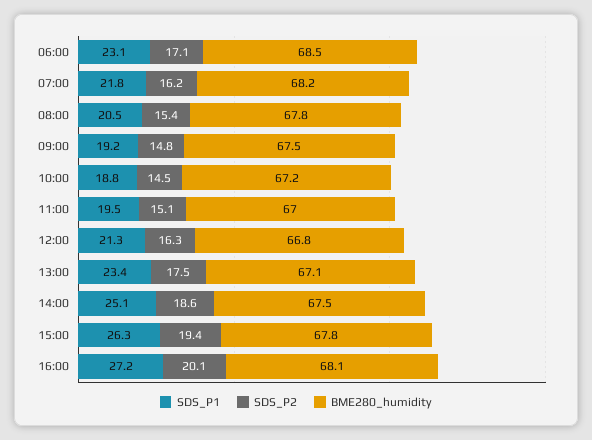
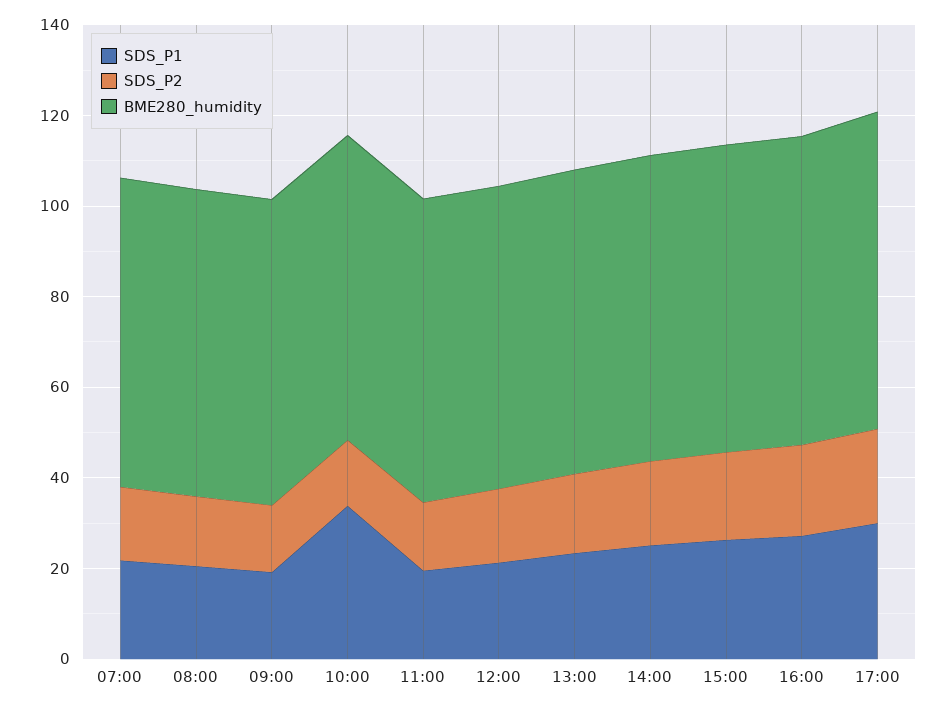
SDS_P1, 06:00: 23.1 -> none
SDS_P2, 06:00: 17.1 -> none
BME280_humidity, 06:00: 68.5 -> none
SDS_P1, 10:00: 18.8 -> 35
SDS_P1, 17:00: none -> 30
SDS_P2, 17:00: none -> 20
BME280_humidity, 17:00: none -> 70

